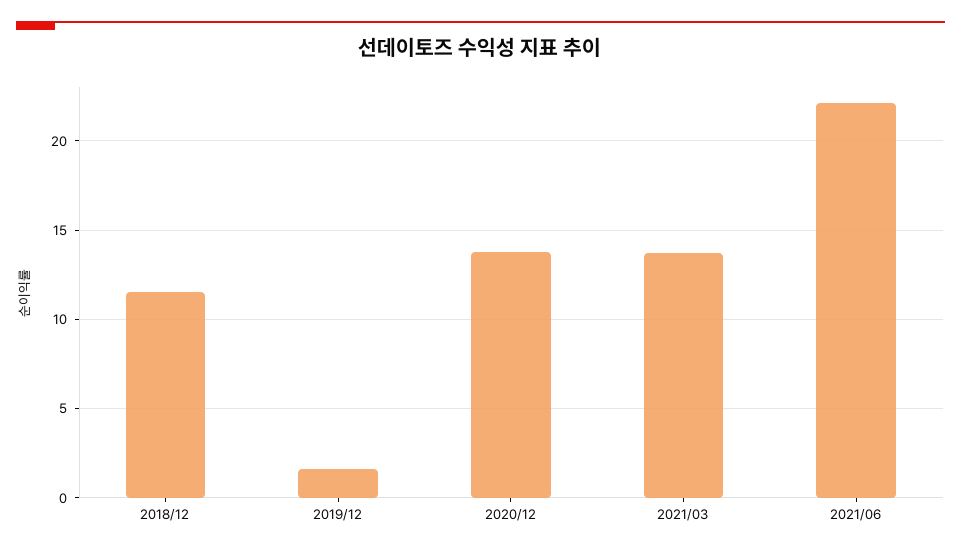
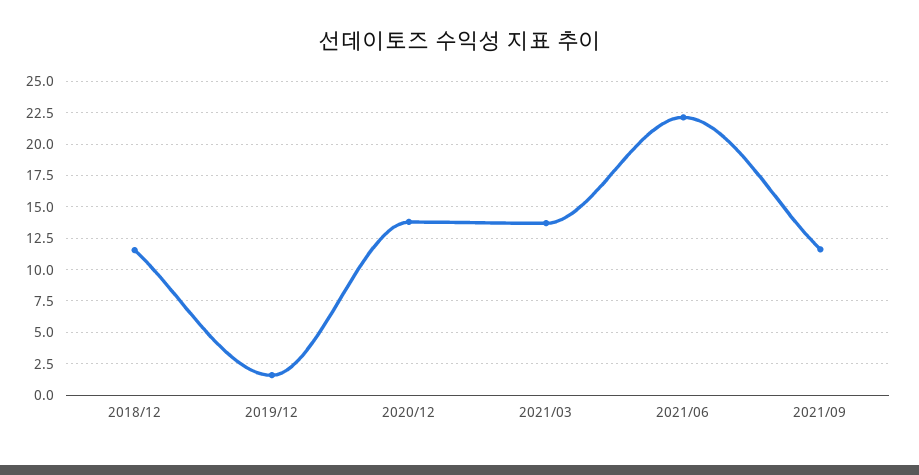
2021/09: none -> 11.5

